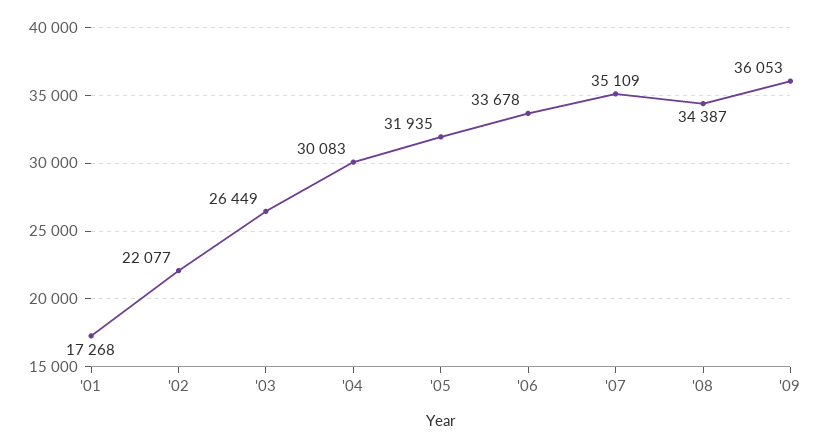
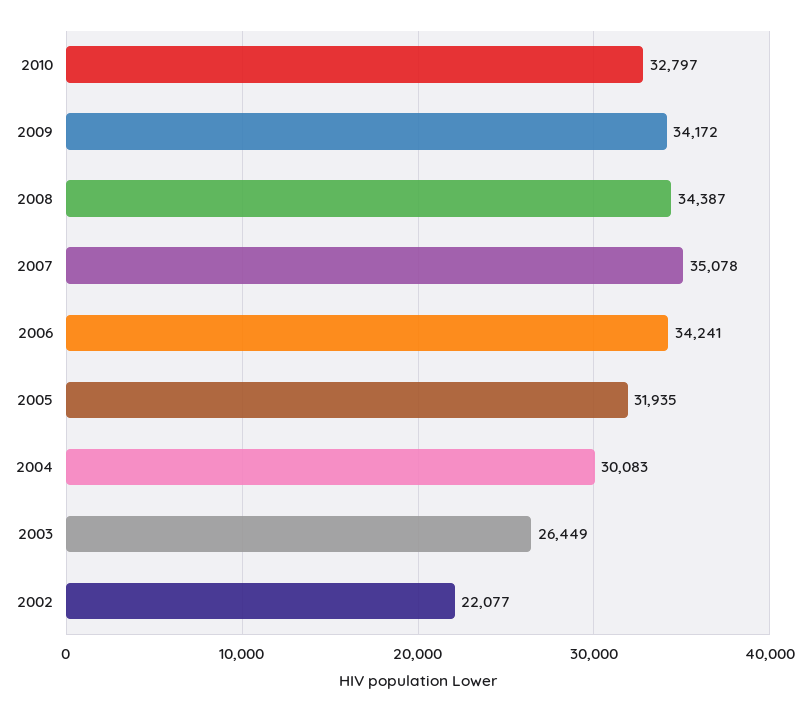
'01: 17268 -> none
'06: 33678 -> 34241
'07: 35109 -> 35078
'09: 36053 -> 34172
2010: none -> 32797

